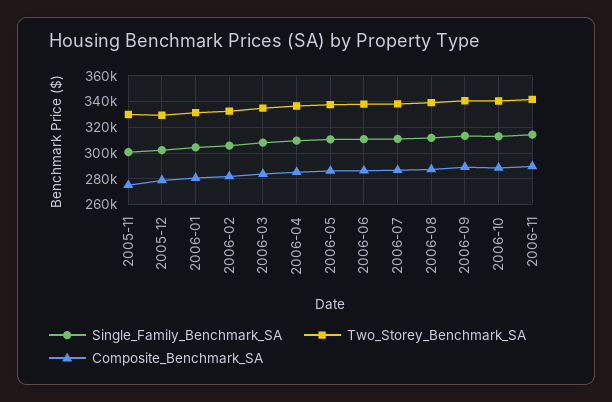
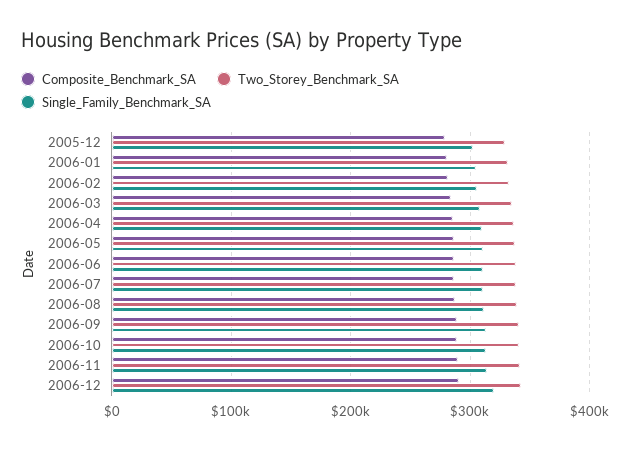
Single_Family_Benchmark_SA, 2005-11: 300000 -> none
Two_Storey_Benchmark_SA, 2005-11: 330000 -> none
Composite_Benchmark_SA, 2005-11: 275000 -> none
Composite_Benchmark_SA, 2006-12: none -> 290000
Two_Storey_Benchmark_SA, 2006-12: none -> 340000
Single_Family_Benchmark_SA, 2006-12: none -> 320000

